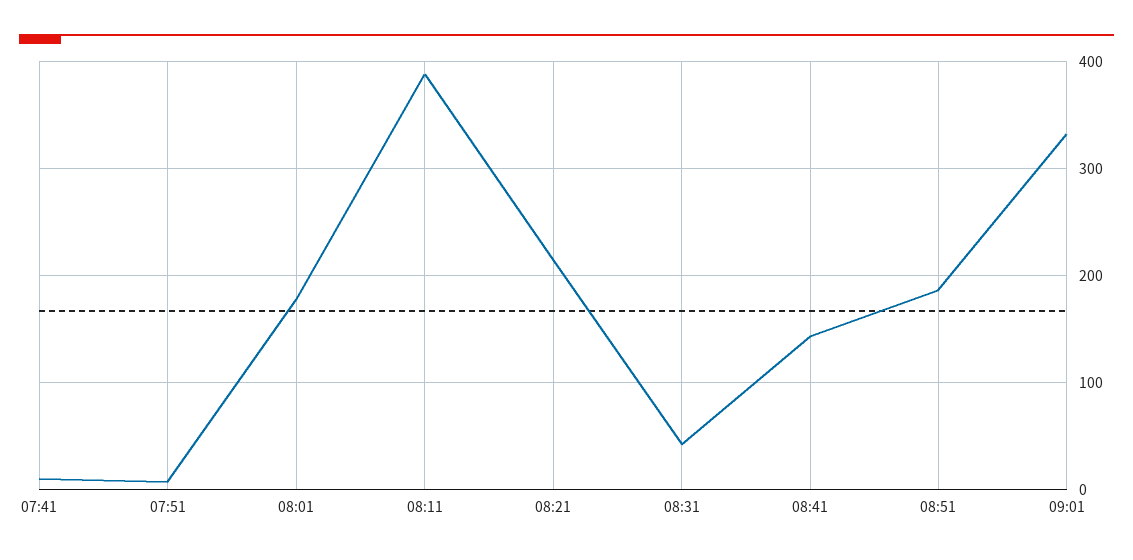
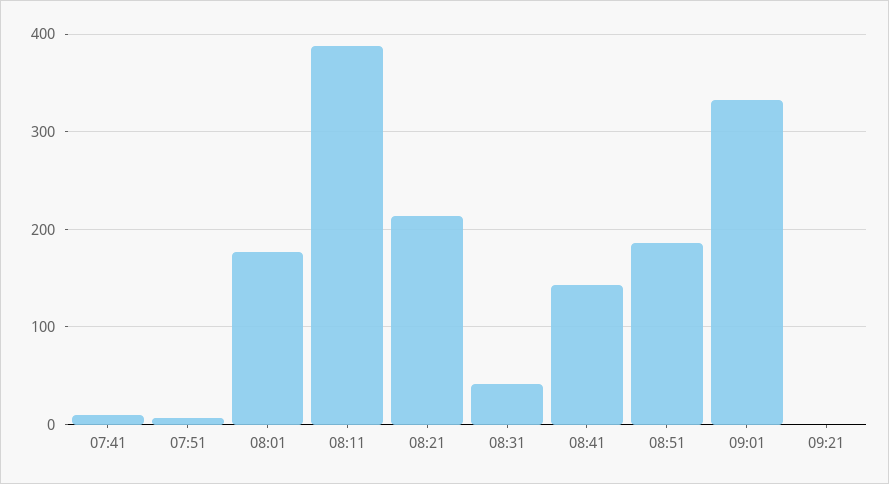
09:21: none -> 0

